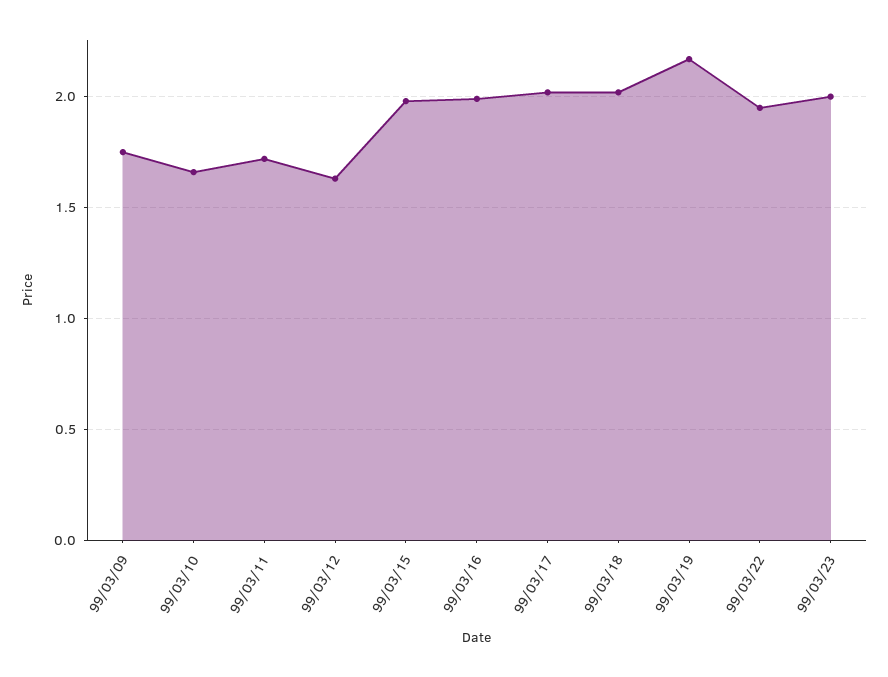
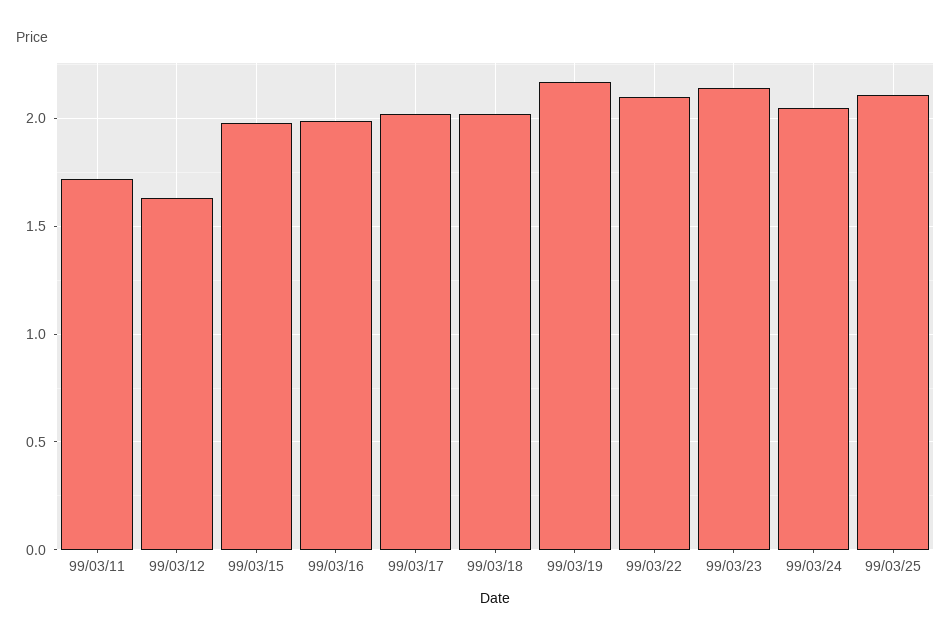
99/03/09: 1.75 -> none
99/03/10: 1.65 -> none
99/03/22: 1.95 -> 2.1
99/03/23: 2 -> 2.15
99/03/24: none -> 2.05
99/03/25: none -> 2.1

